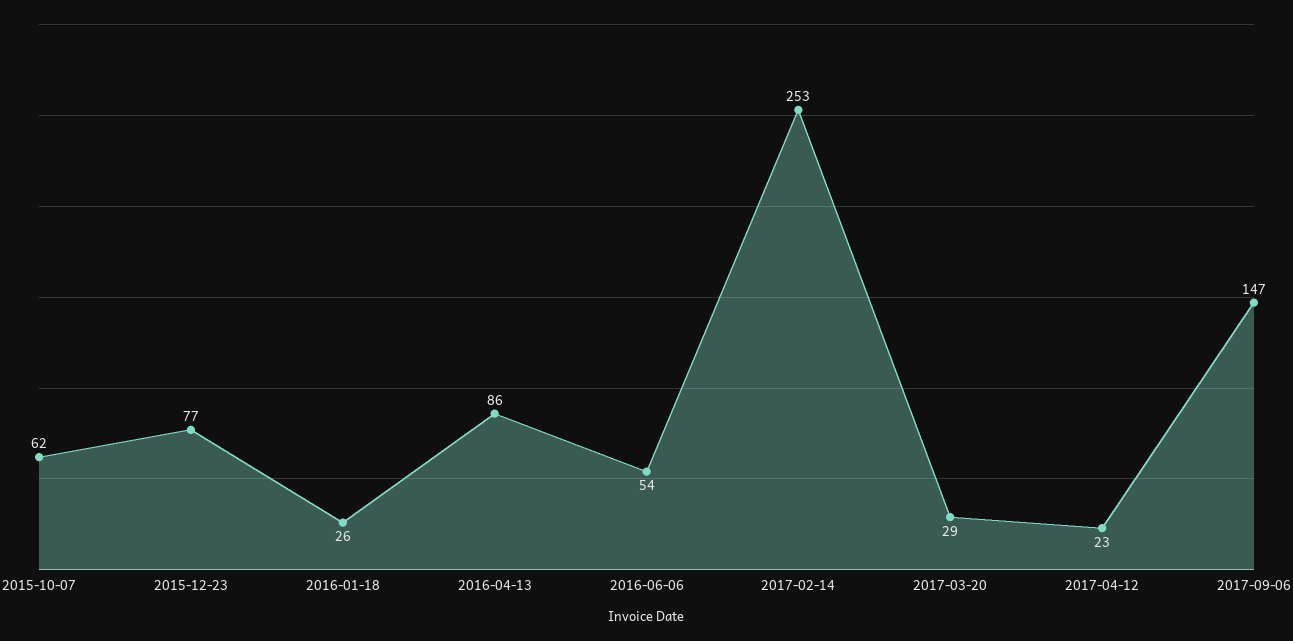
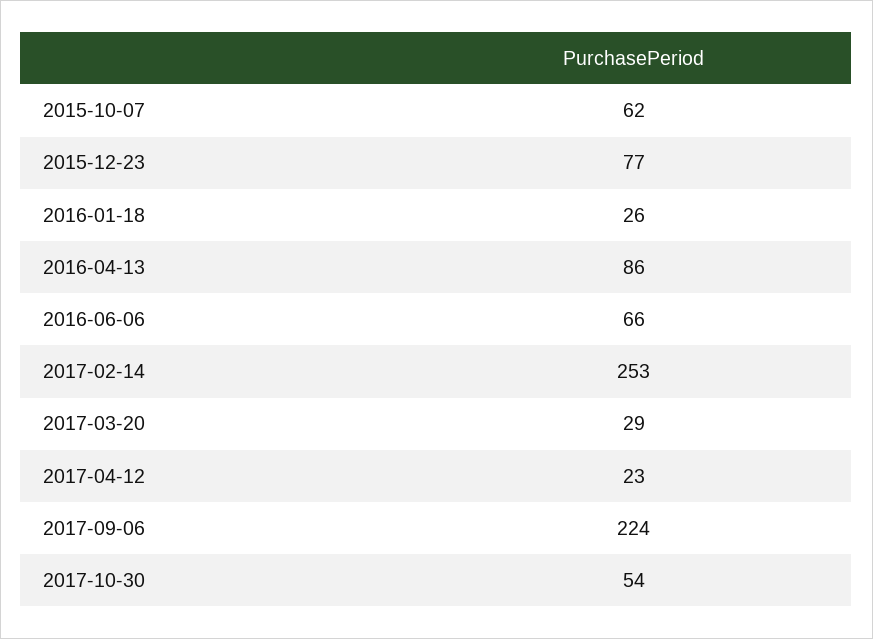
2016-06-06: 54 -> 66
2017-09-06: 147 -> 224
2017-10-30: none -> 54

